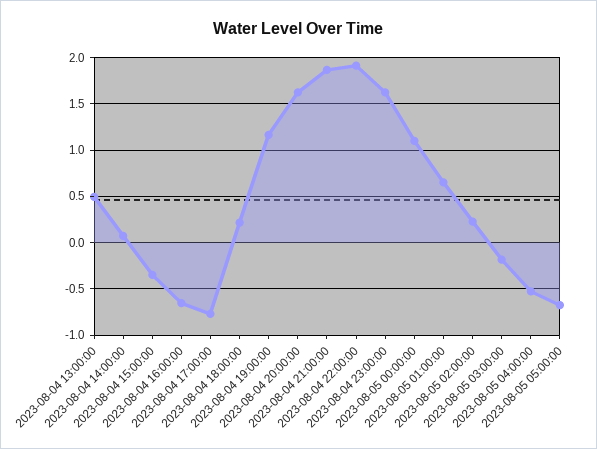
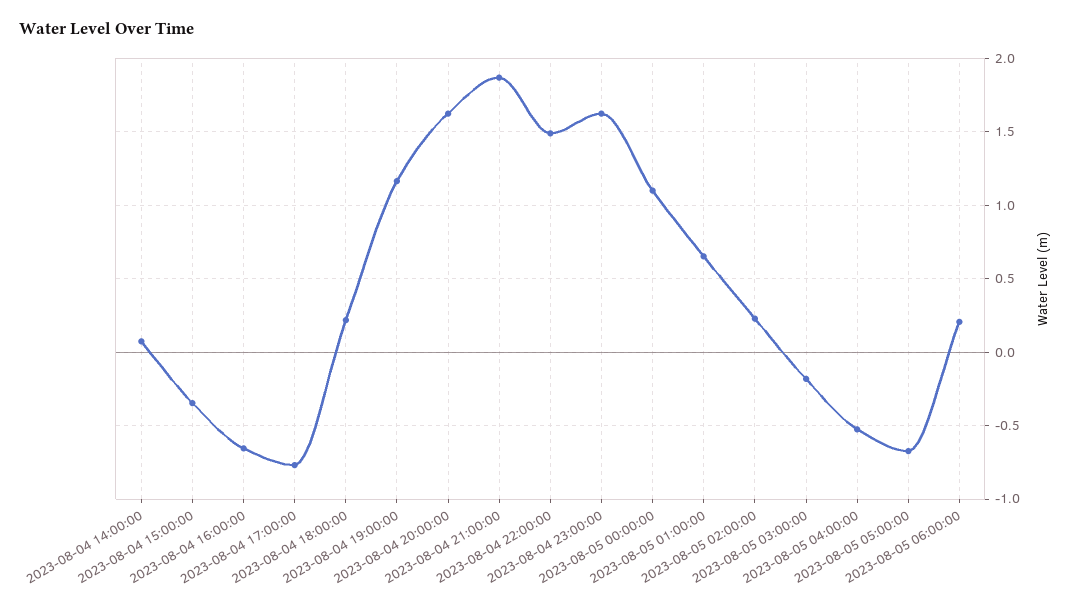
2023-08-04 13:00:00: 0.5 -> none
2023-08-04 22:00:00: 1.9 -> 1.5
2023-08-05 06:00:00: none -> 0.2

